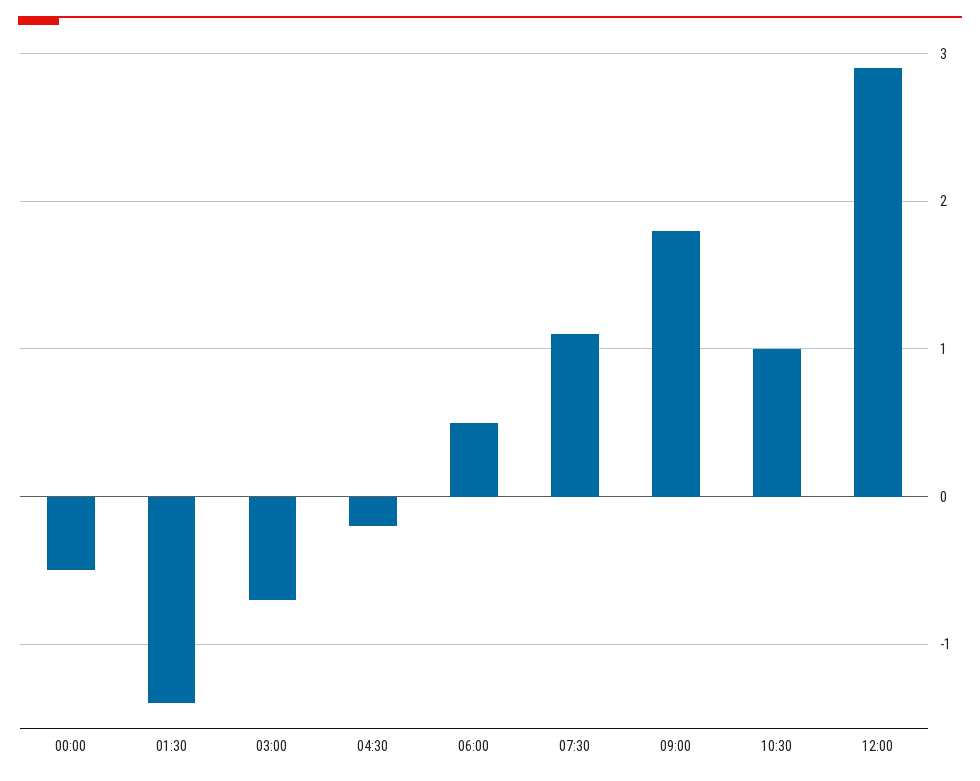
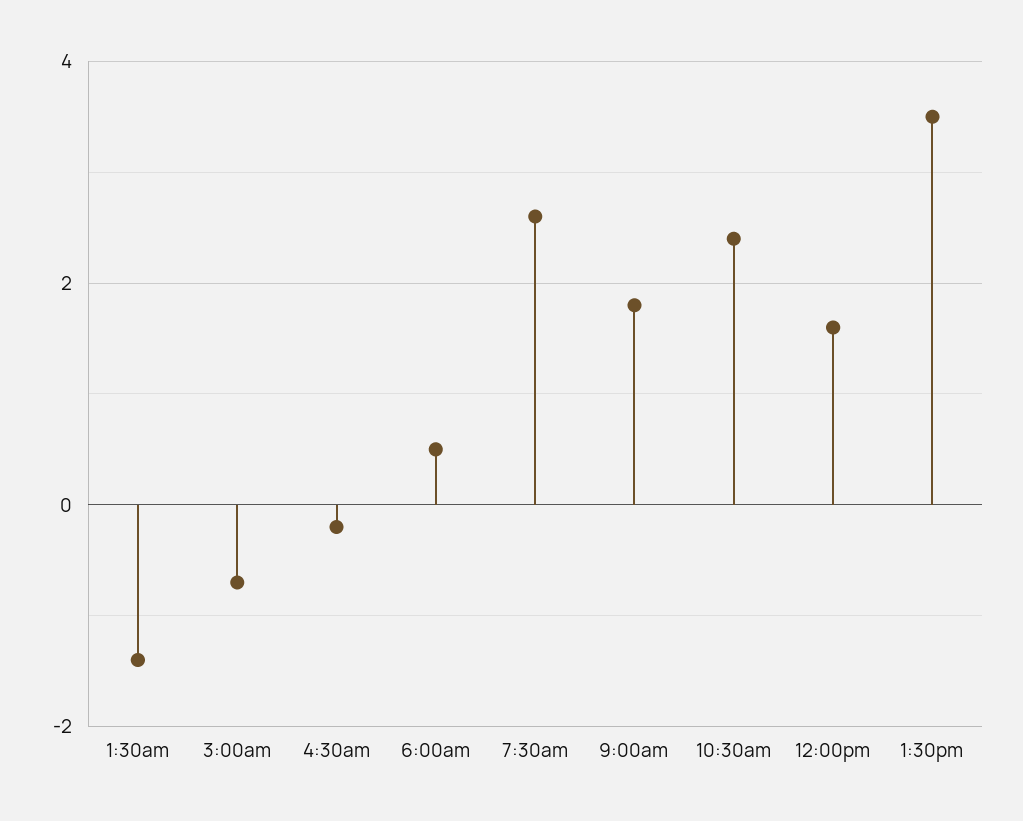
00:00: -0.5 -> none
07:30: 1.1 -> 2.5
10:30: 1 -> 2.5
12:00: 2.9 -> 1.5
1:30pm: none -> 3.5

